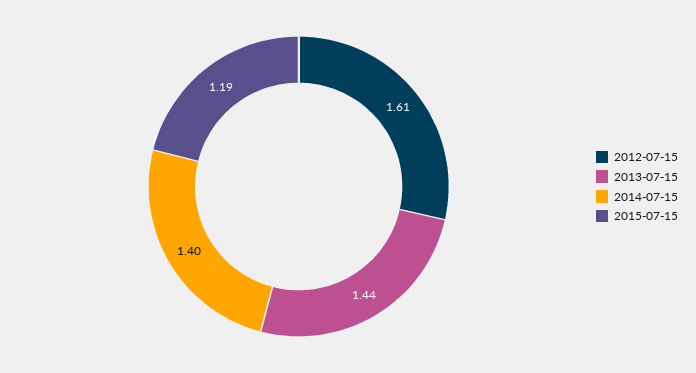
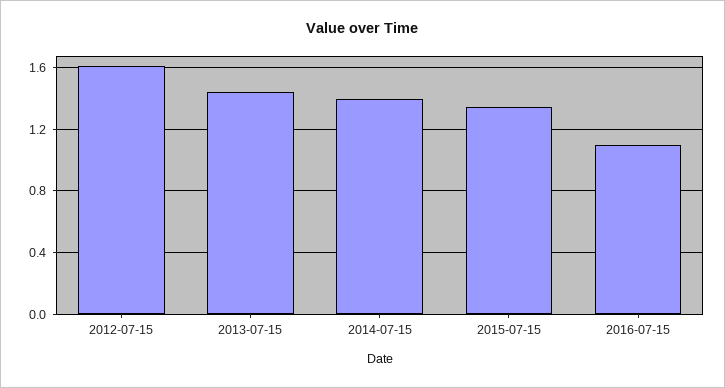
2015-07-15: 1.19 -> 1.35
2016-07-15: none -> 1.1

